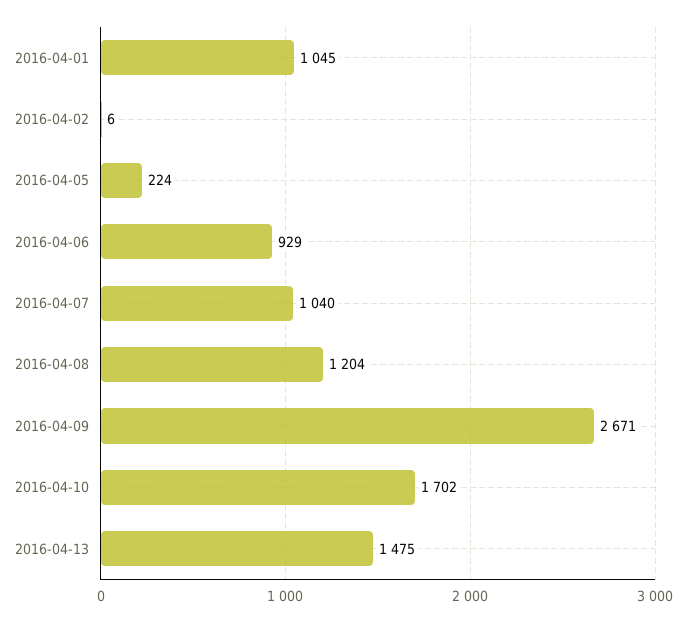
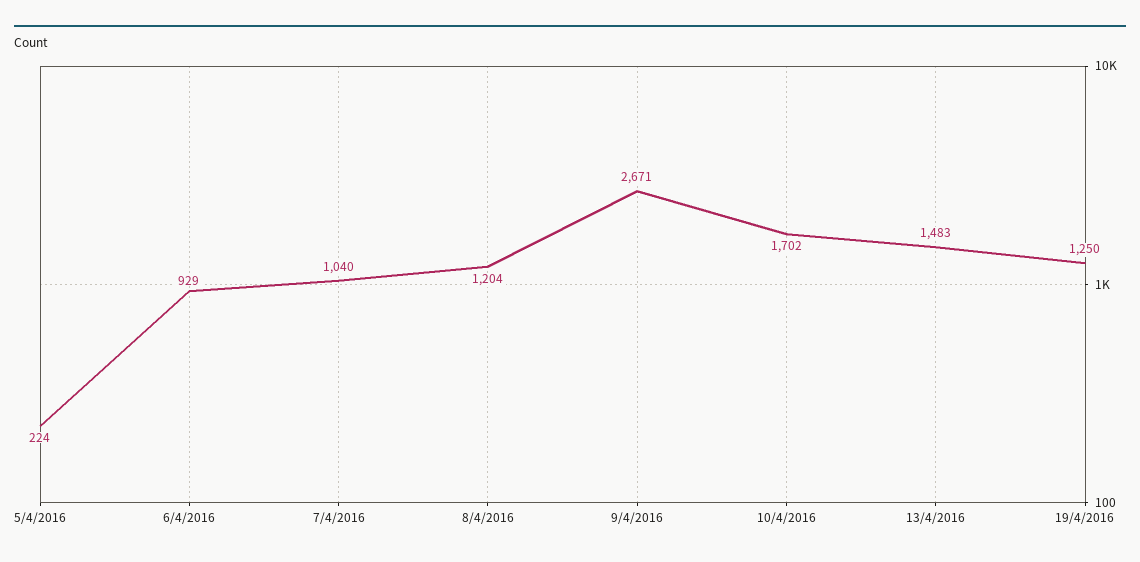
2016-04-01: 1045 -> none
2016-04-02: 6 -> none
2016-04-13: 1475 -> 1483
19/4/2016: none -> 1250

